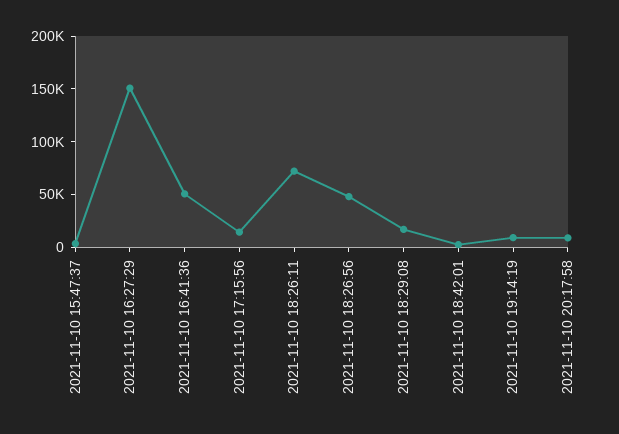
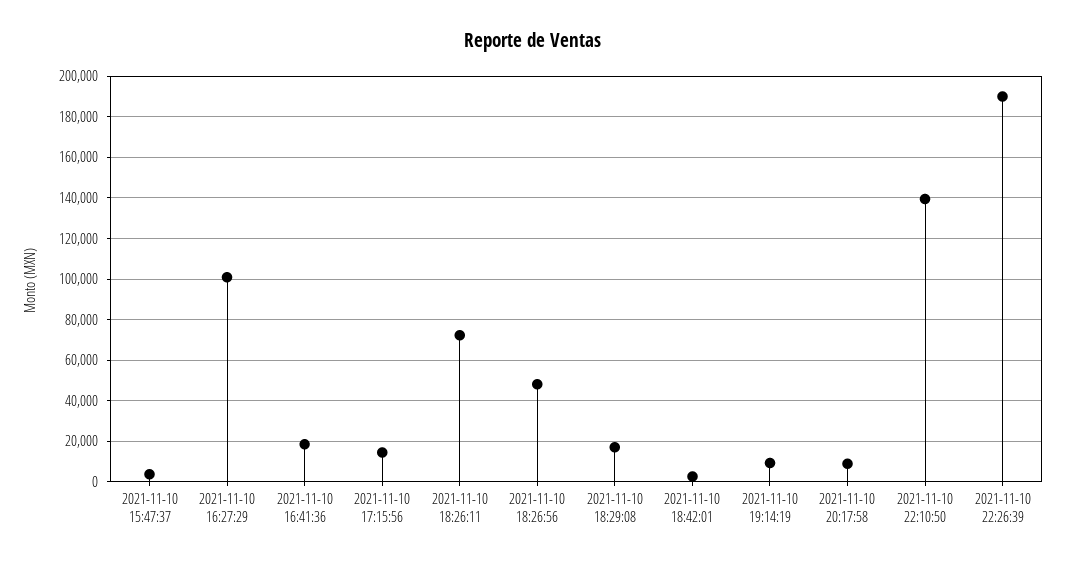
2021-11-10 16:27:29: 150000 -> 100000
2021-11-10 16:41:36: 50000 -> 20000
2021-11-10 22:10:50: none -> 140000
2021-11-10 22:26:39: none -> 190000

